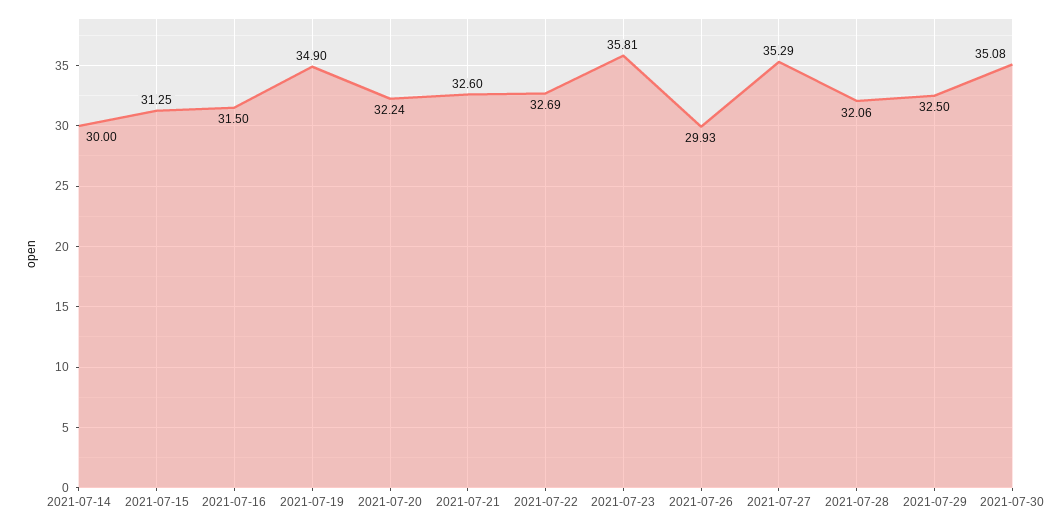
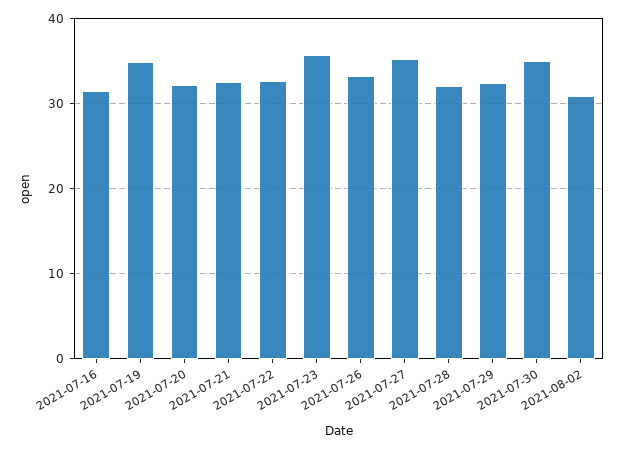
2021-07-14: 30 -> none
2021-07-15: 31.25 -> none
2021-07-26: 29.93 -> 33
2021-08-02: none -> 31

